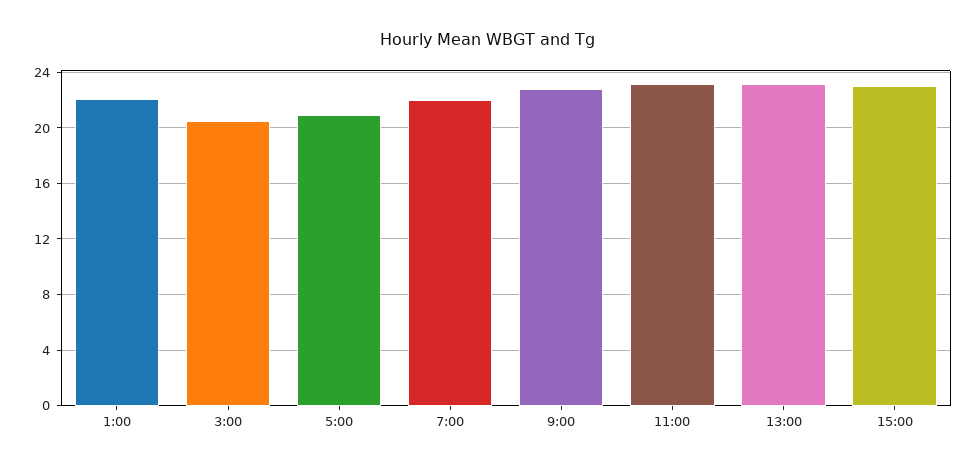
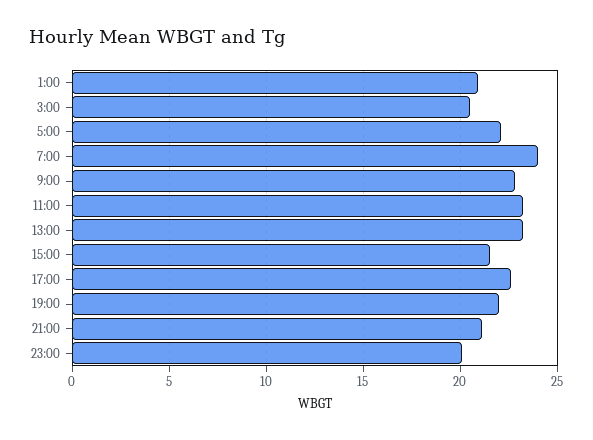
1:00: 22 -> 21
5:00: 21 -> 22
7:00: 22 -> 24
15:00: 23 -> 21.5
17:00: none -> 22.5
19:00: none -> 22
21:00: none -> 21
23:00: none -> 20

